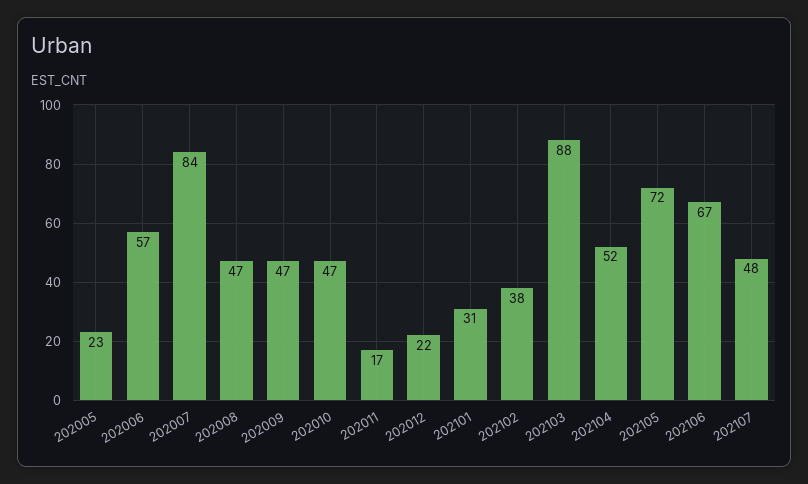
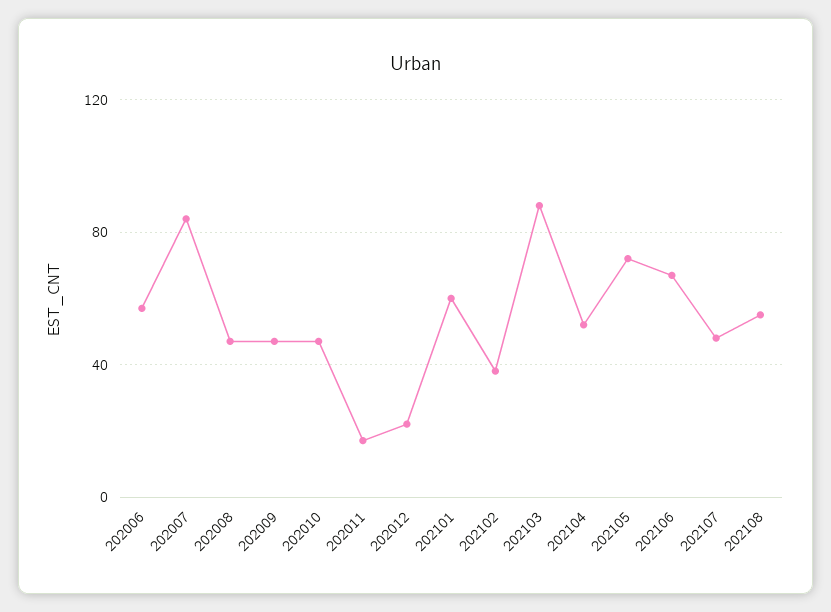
202005: 23 -> none
202101: 31 -> 60
202108: none -> 55

